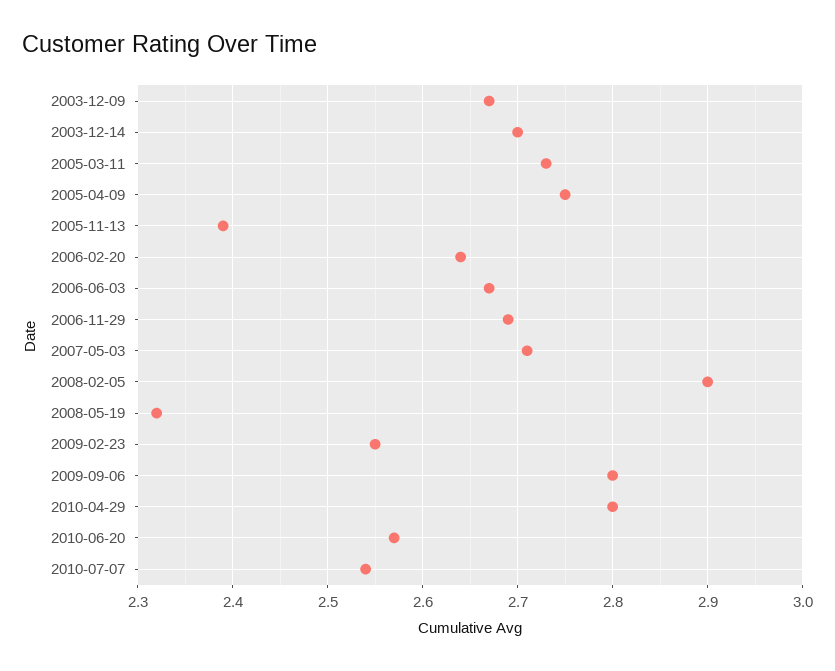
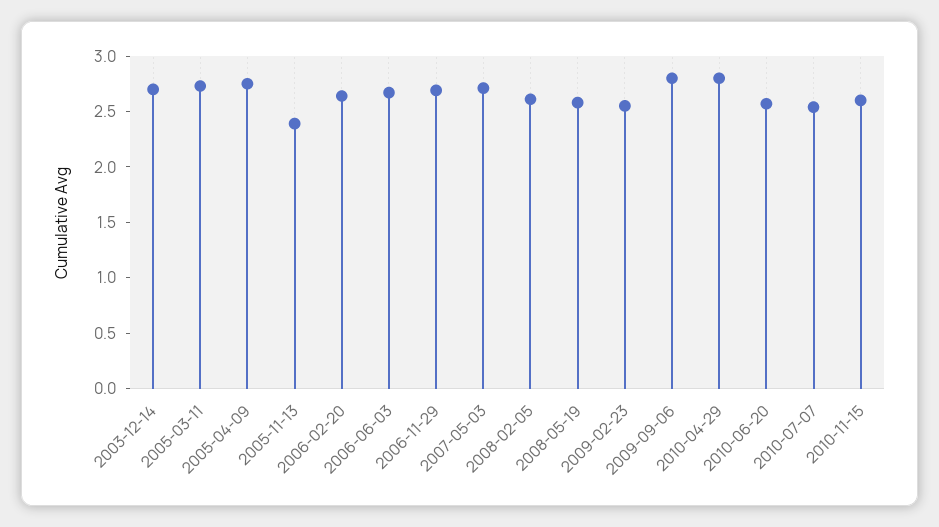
2003-12-09: 2.67 -> none
2008-02-05: 2.9 -> 2.6
2008-05-19: 2.32 -> 2.6
2010-11-15: none -> 2.6

